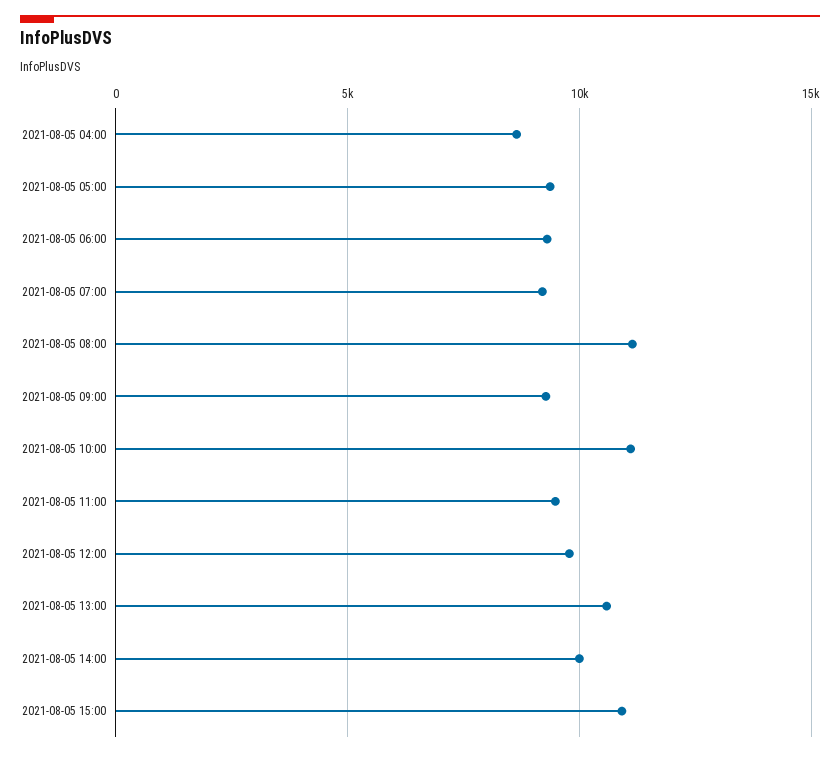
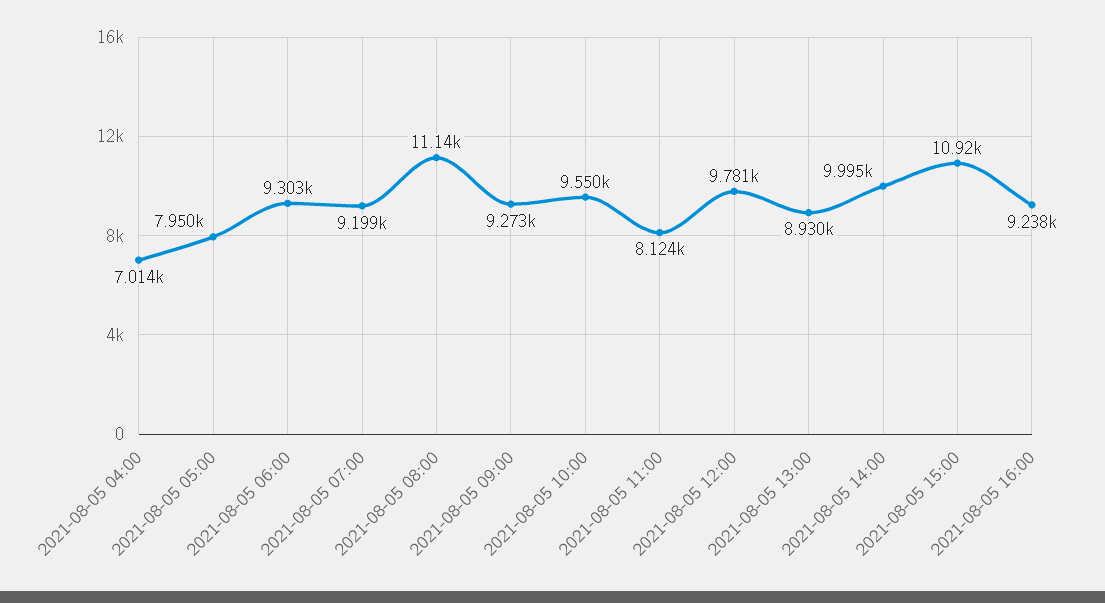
2021-08-05 04:00: 8500 -> 7014
2021-08-05 05:00: 9500 -> 7950
2021-08-05 10:00: 11000 -> 9550
2021-08-05 11:00: 9500 -> 8124
2021-08-05 13:00: 10500 -> 8930
2021-08-05 16:00: none -> 9238

